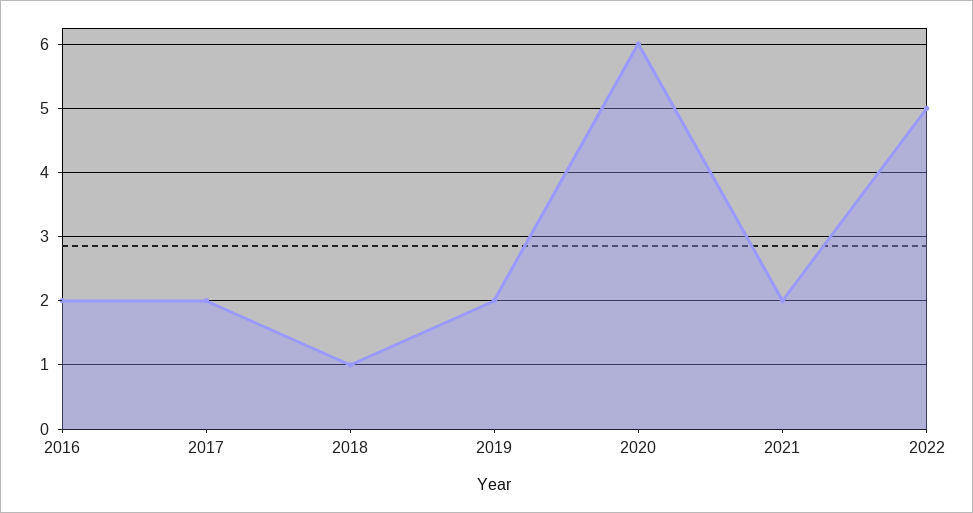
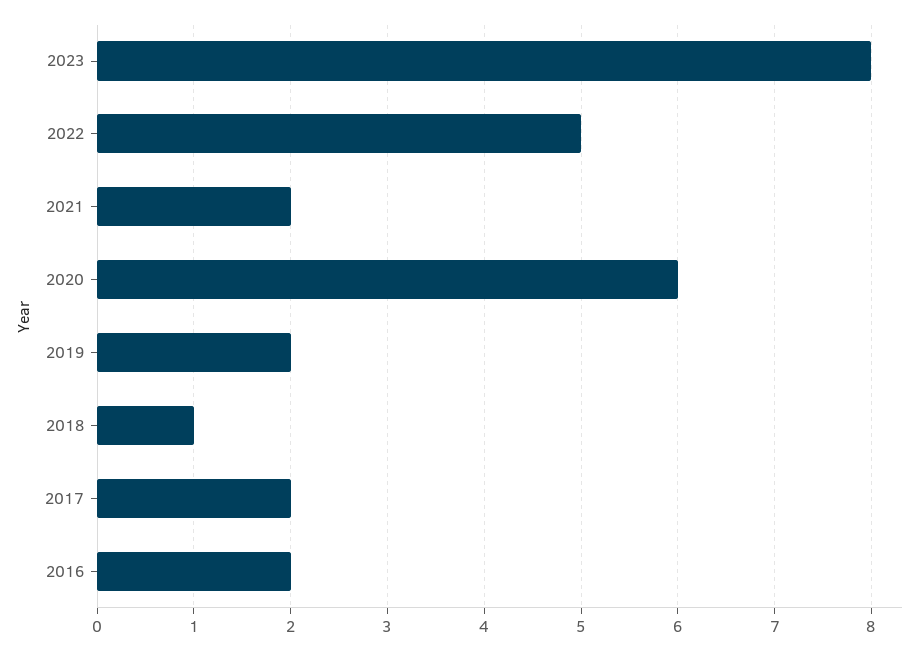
2023: none -> 8

